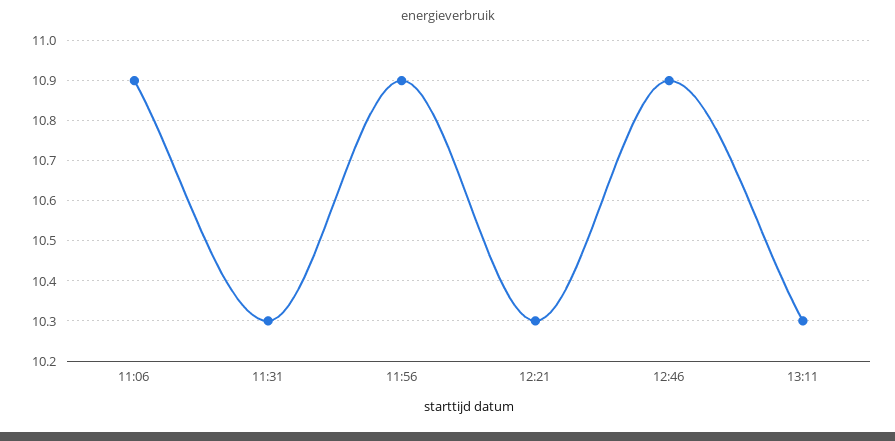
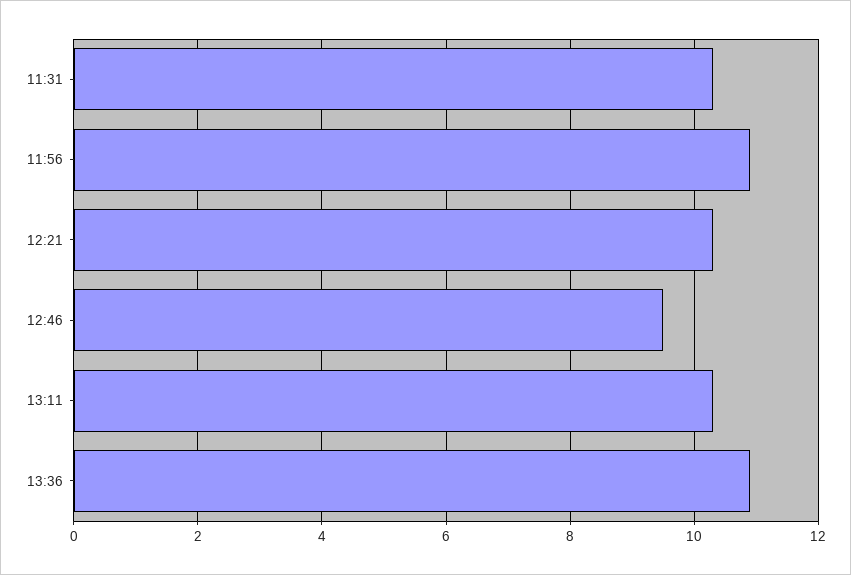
11:06: 10.9 -> none
12:46: 10.9 -> 9.5
13:36: none -> 11

